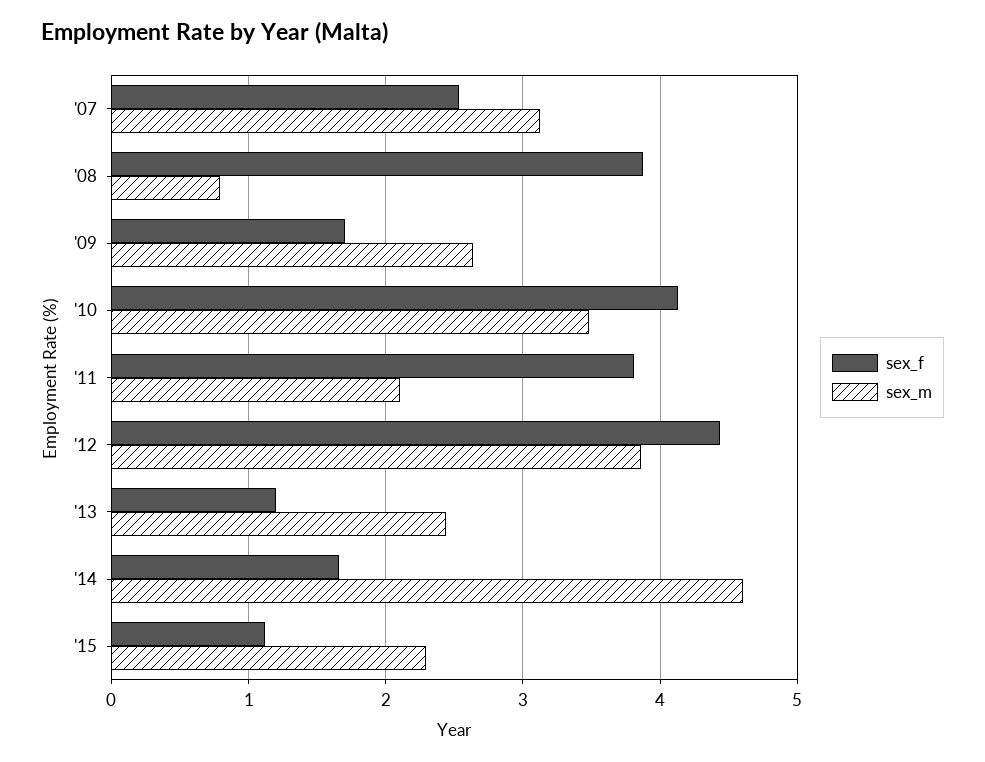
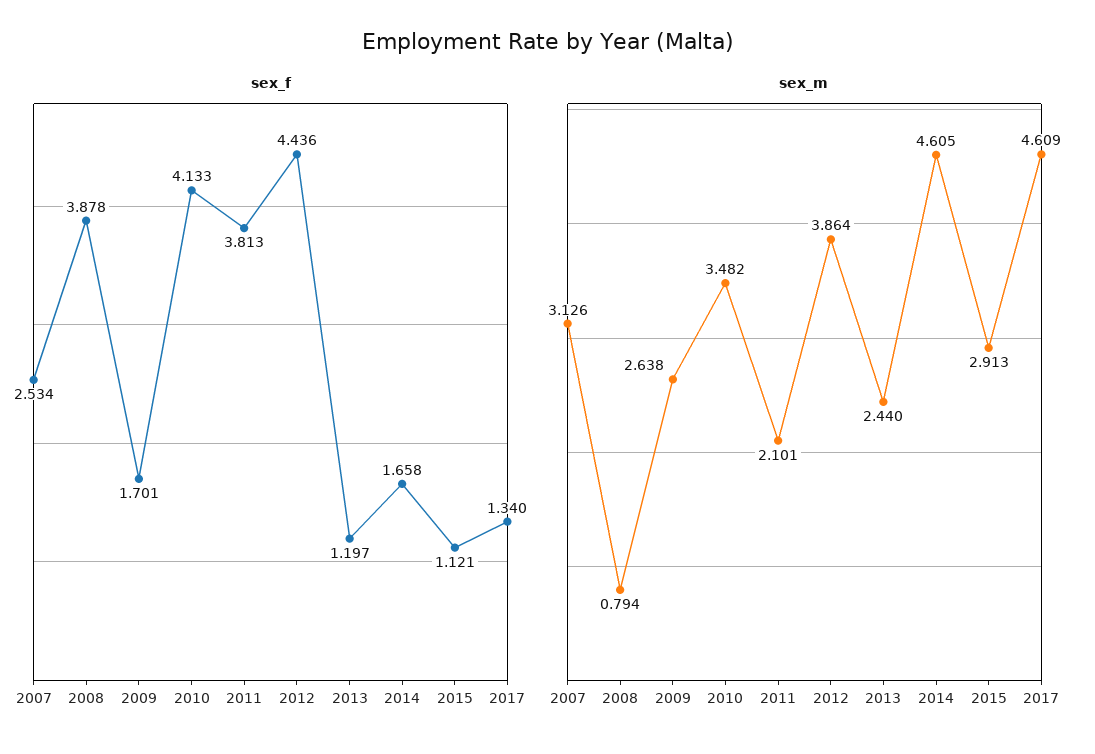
sex_m, '15: 2.3 -> 2.913
sex_f, 2017: none -> 1.34
sex_m, 2017: none -> 4.609

